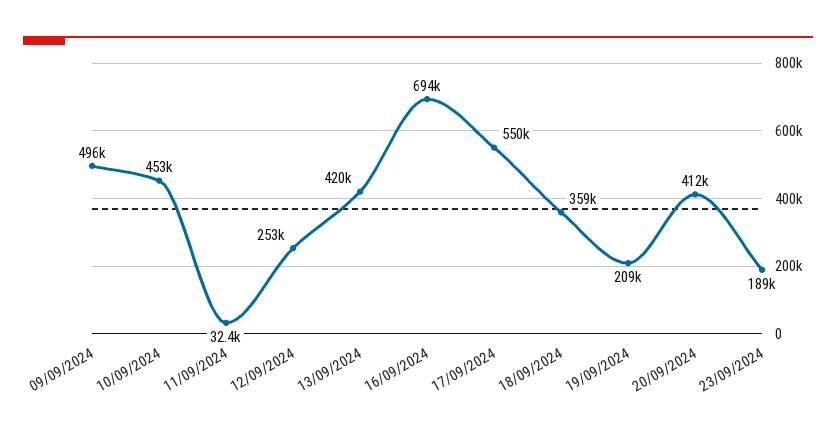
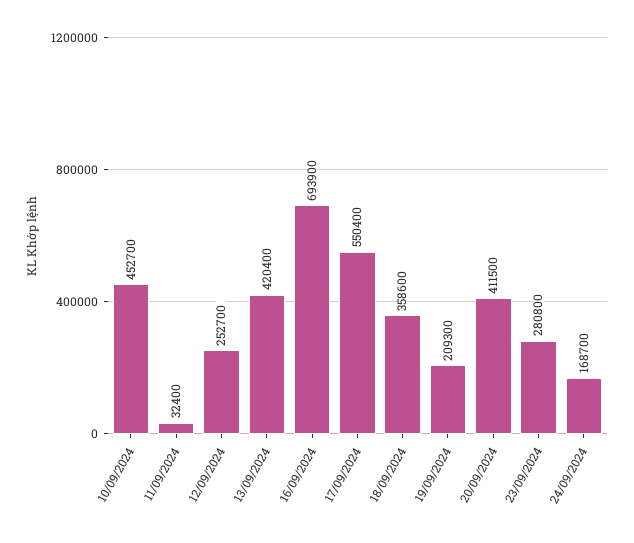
09/09/2024: 496000 -> none
23/09/2024: 189000 -> 280800
24/09/2024: none -> 168700

